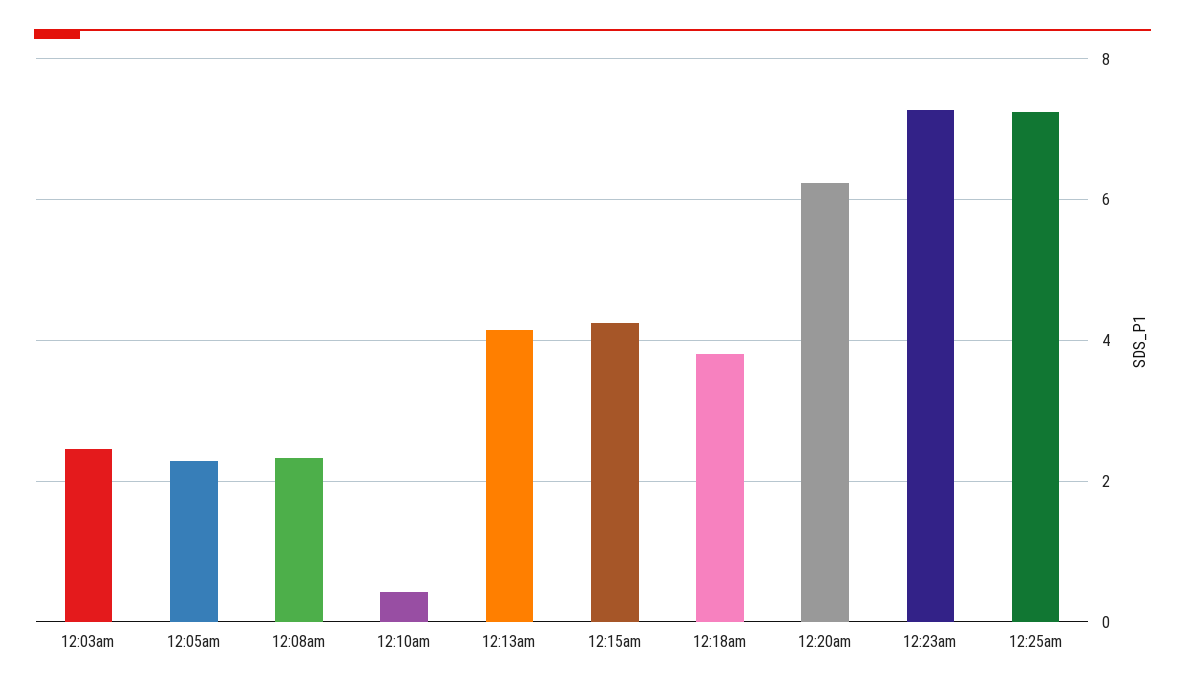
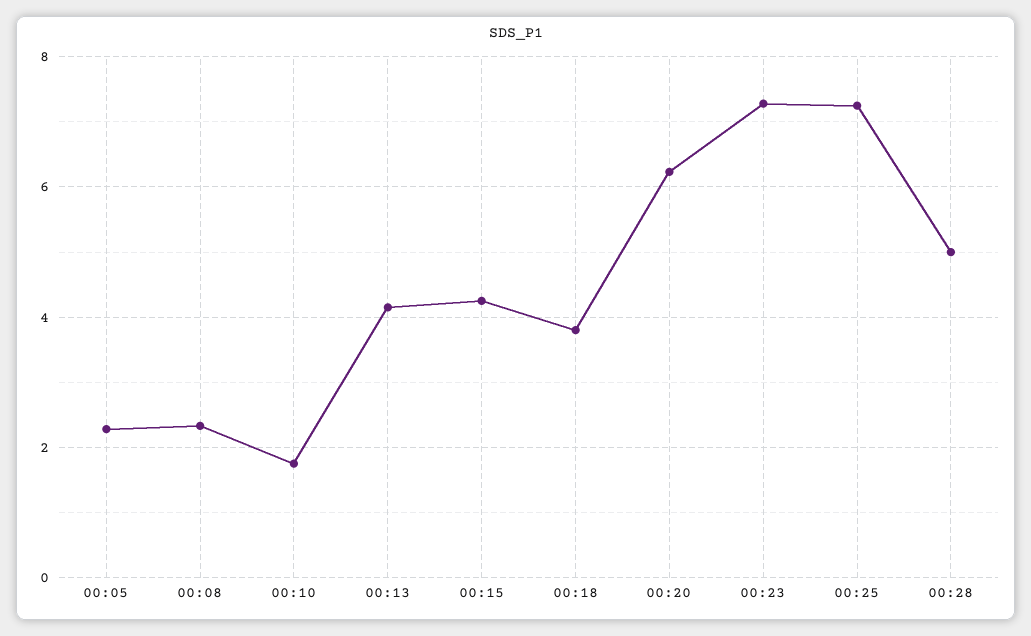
12:03am: 2.4 -> none
12:10am: 0.4 -> 1.8
00:28: none -> 5

